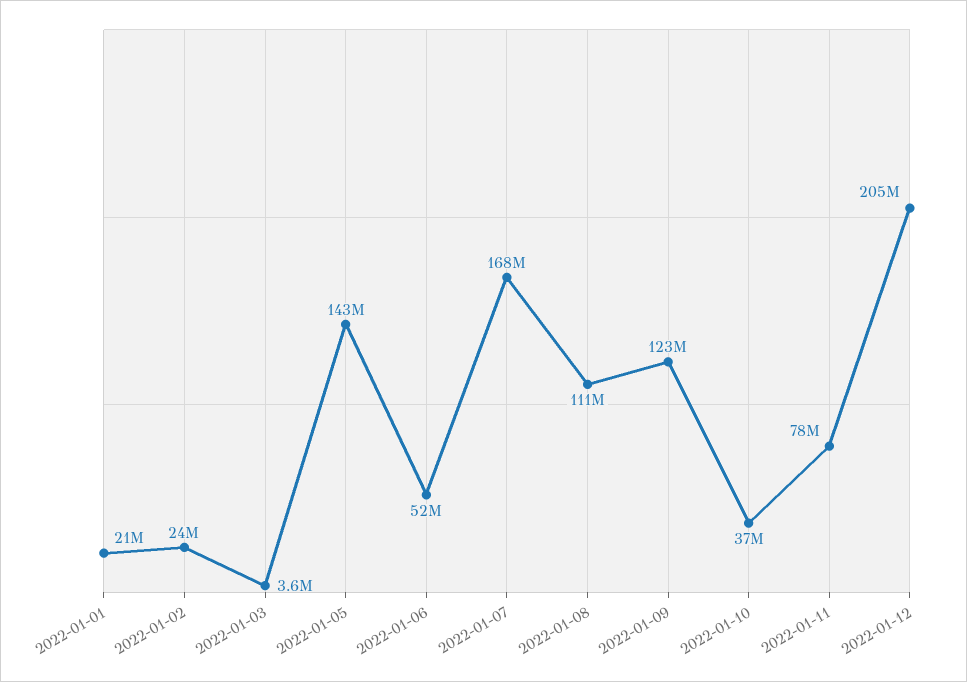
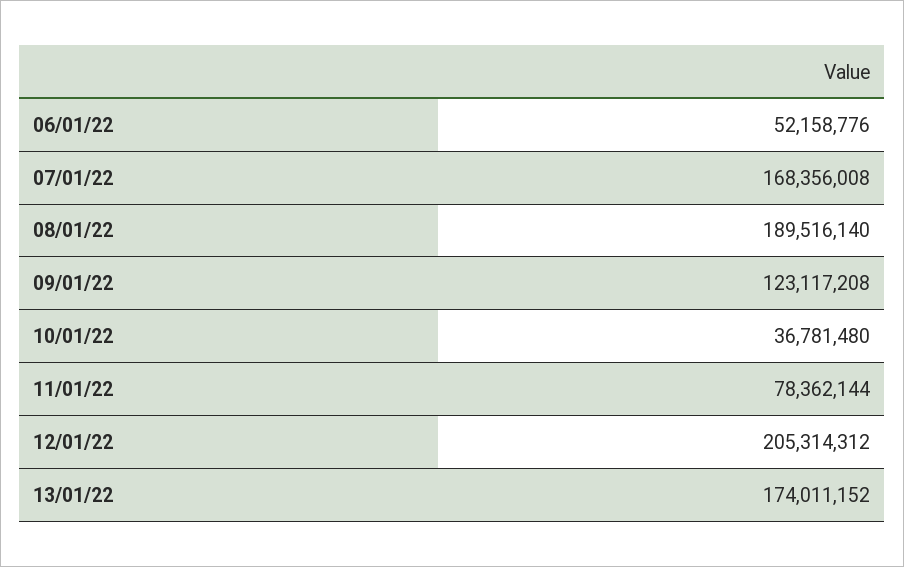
2022-01-01: 21000000 -> none
2022-01-02: 24000000 -> none
2022-01-03: 3600000 -> none
2022-01-05: 143000000 -> none
2022-01-08: 111000000 -> 189516140
13/01/22: none -> 174011152

